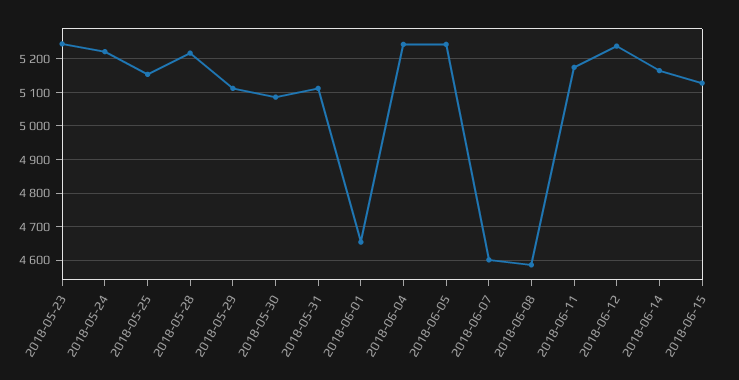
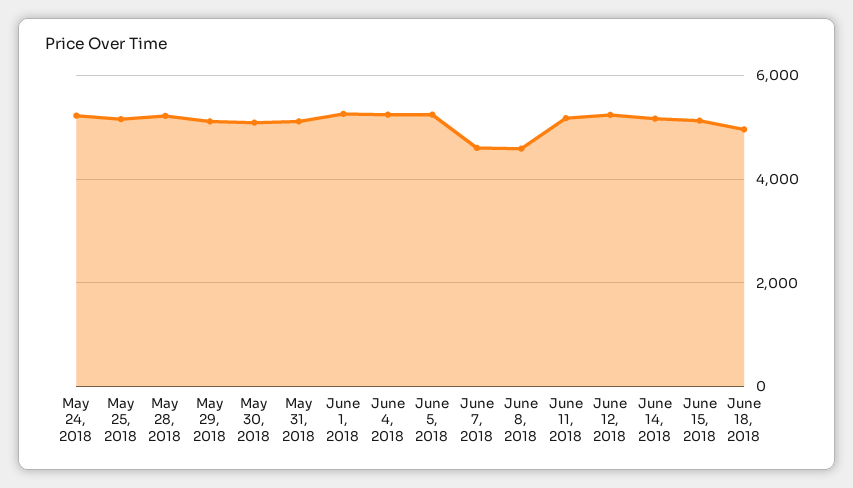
2018-05-23: 5240 -> none
2018-06-01: 4660 -> 5200
June 18, 2018: none -> 5000

